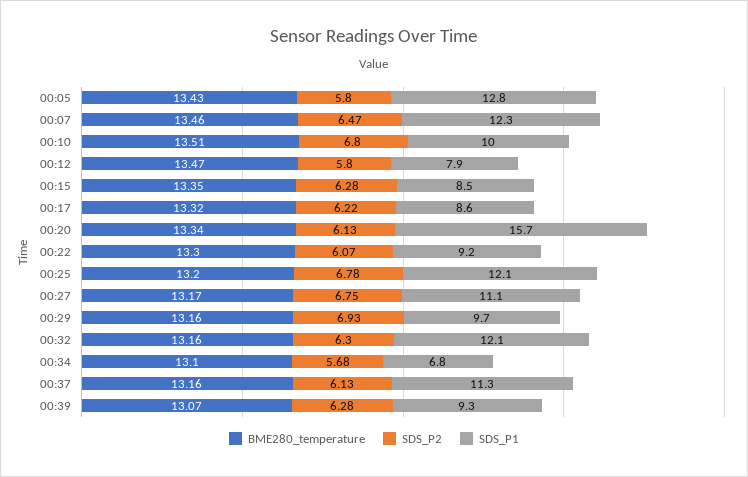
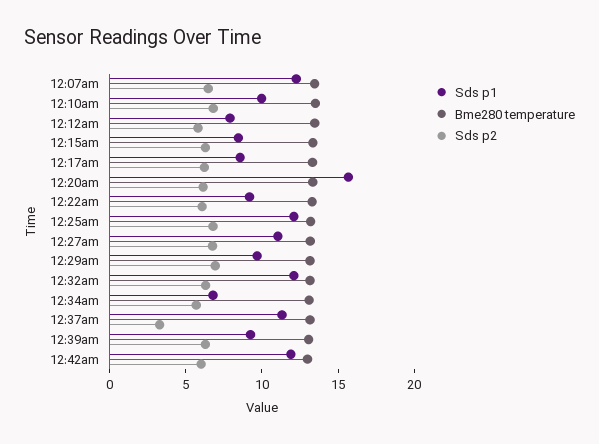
BME280_temperature, 00:05: 13.43 -> none
SDS_P2, 00:05: 5.8 -> none
SDS_P1, 00:05: 12.8 -> none
SDS_P2, 00:37: 6.13 -> 3
SDS_P1, 12:42am: none -> 12
BME280_temperature, 12:42am: none -> 13
SDS_P2, 12:42am: none -> 6

